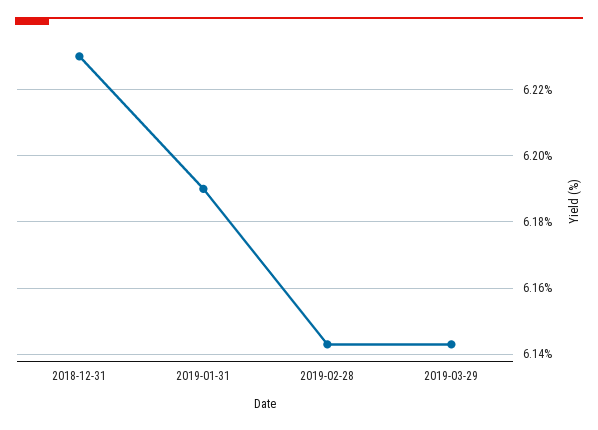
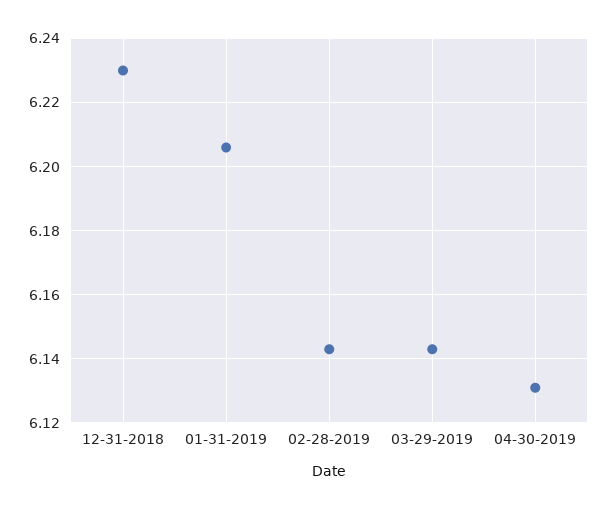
2019-01-31: 6.19 -> 6.205
04-30-2019: none -> 6.13

